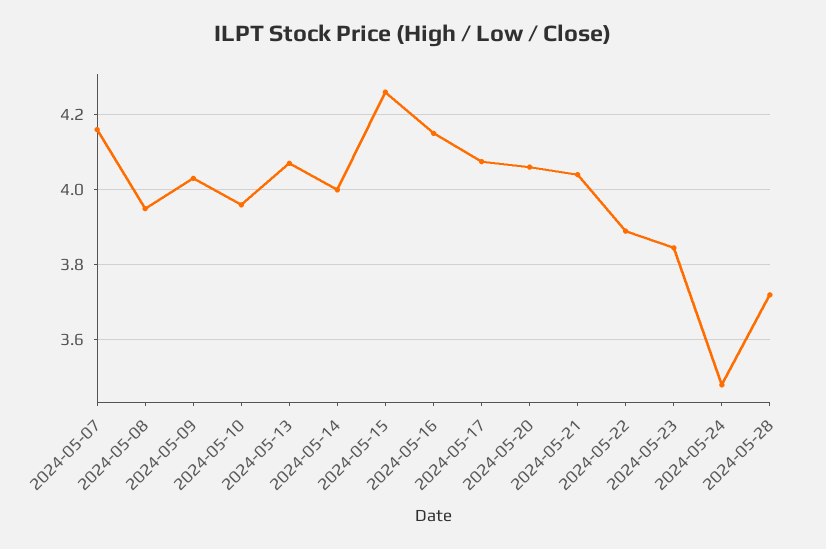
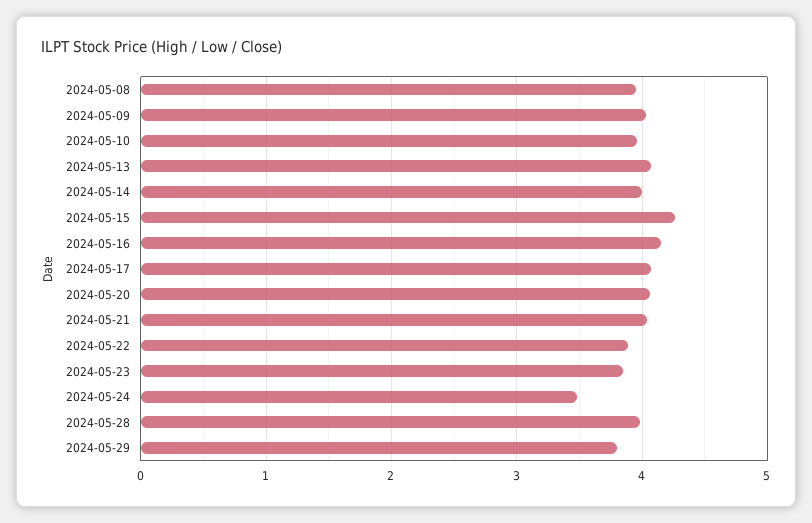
2024-05-07: 4.16 -> none
2024-05-28: 3.72 -> 4
2024-05-29: none -> 3.8

